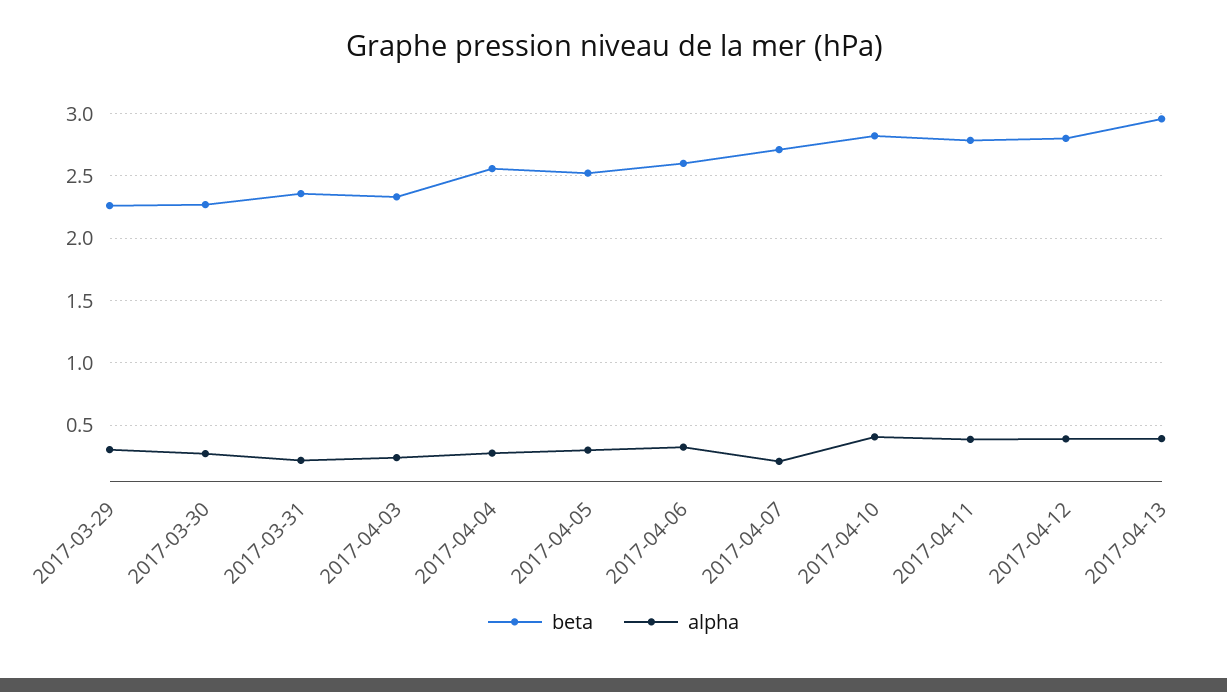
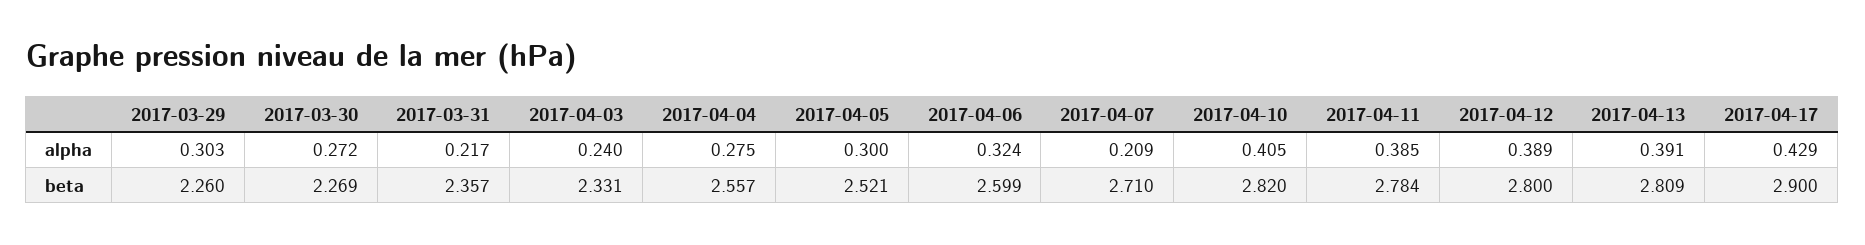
beta, 2017-04-13: 2.95 -> 2.809
alpha, 2017-04-17: none -> 0.429
beta, 2017-04-17: none -> 2.9

